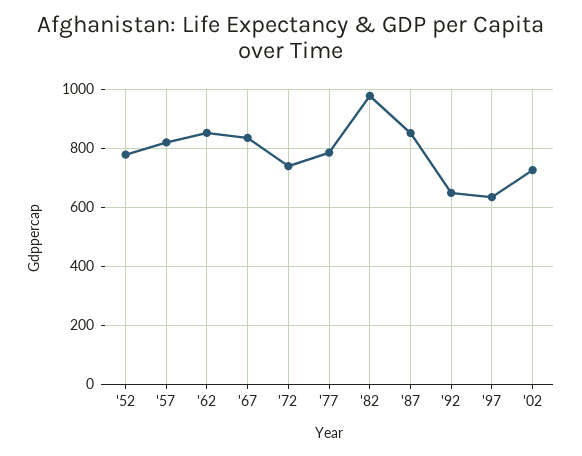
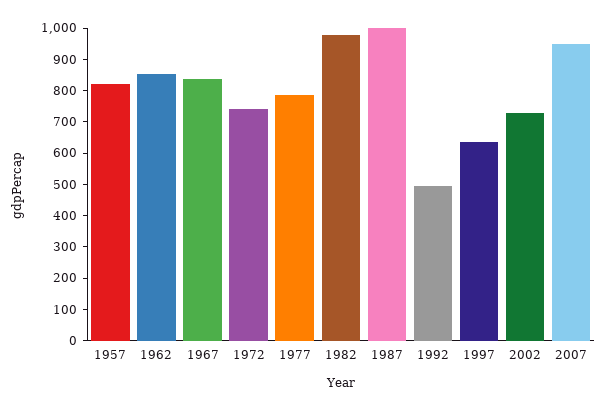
'52: 775 -> none
'87: 850 -> 1000
'92: 650 -> 500
2007: none -> 950

